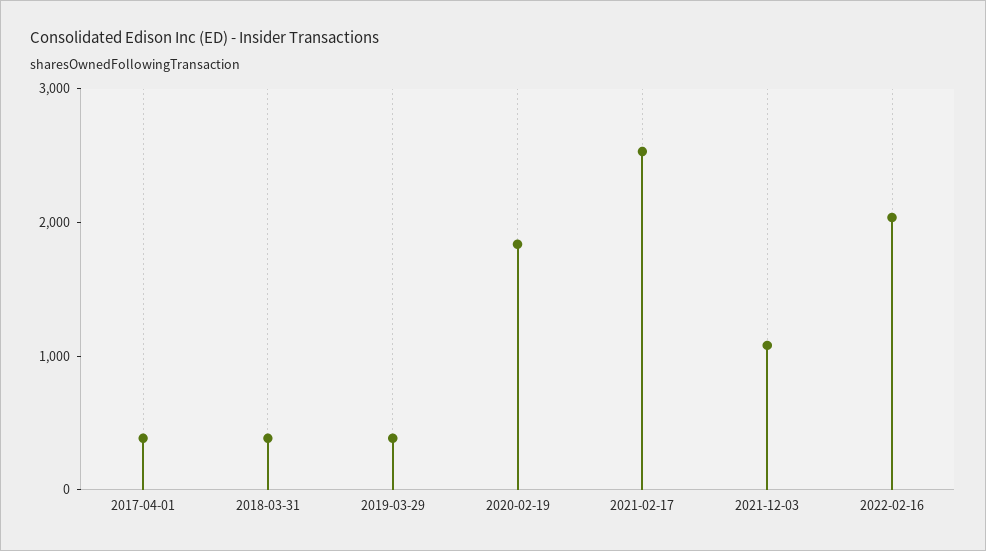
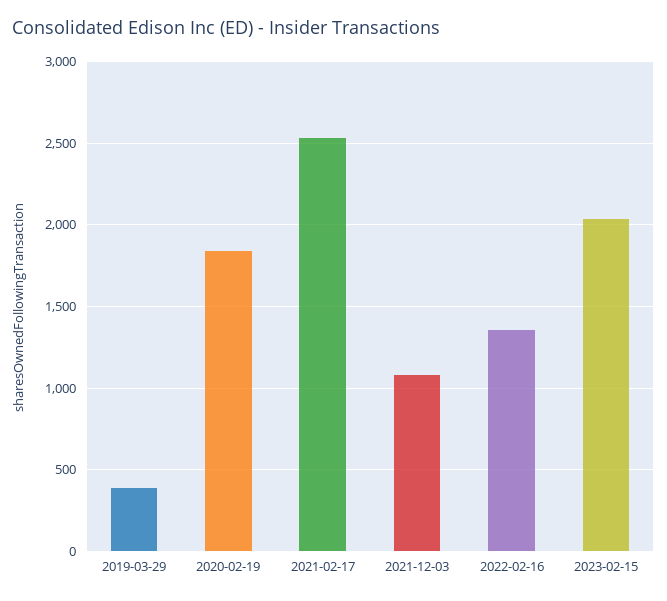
2017-04-01: 400 -> none
2018-03-31: 400 -> none
2022-02-16: 2000 -> 1350
2023-02-15: none -> 2050

